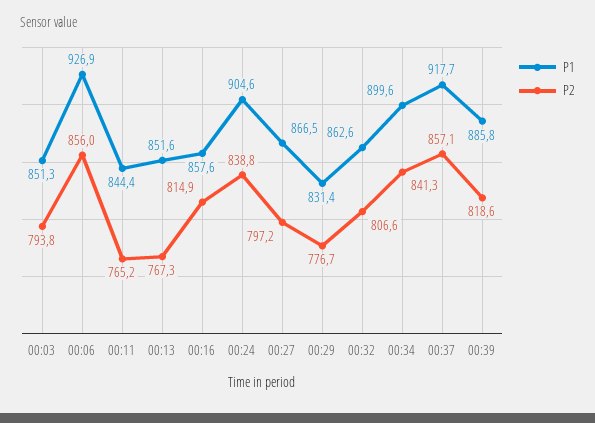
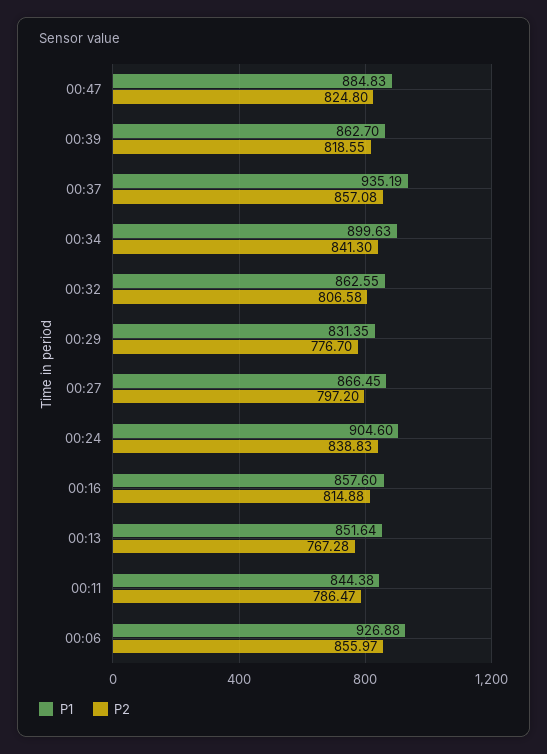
P1, 00:03: 851.3 -> none
P2, 00:03: 793.8 -> none
P2, 00:11: 765.2 -> 786.47
P1, 00:37: 917.7 -> 935.19
P1, 00:39: 885.8 -> 862.7
P1, 00:47: none -> 884.83
P2, 00:47: none -> 824.8

